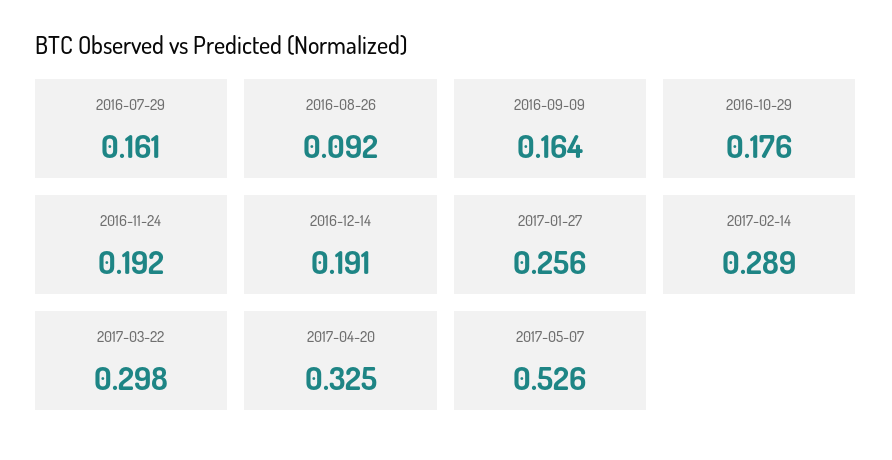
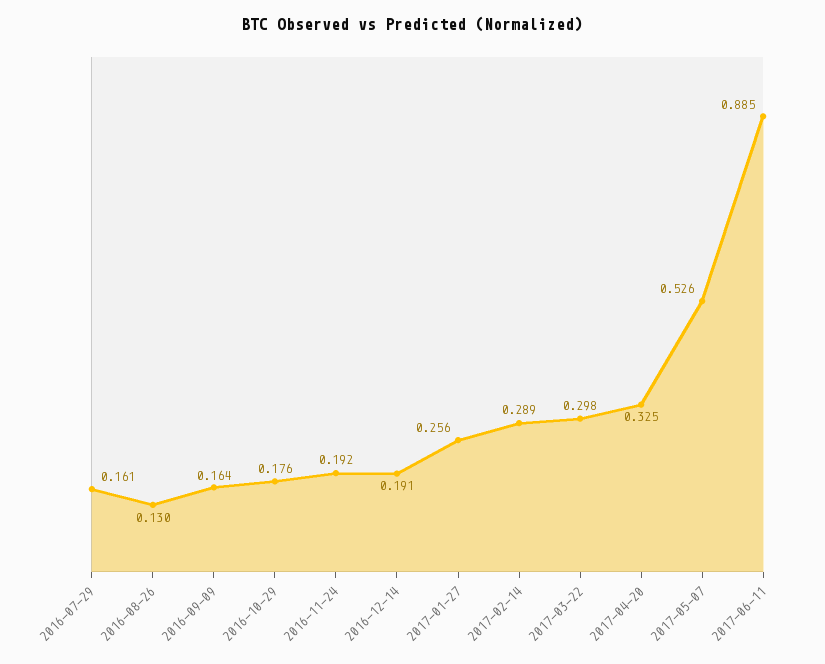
2016-08-26: 0.092 -> 0.13
2017-06-11: none -> 0.885

